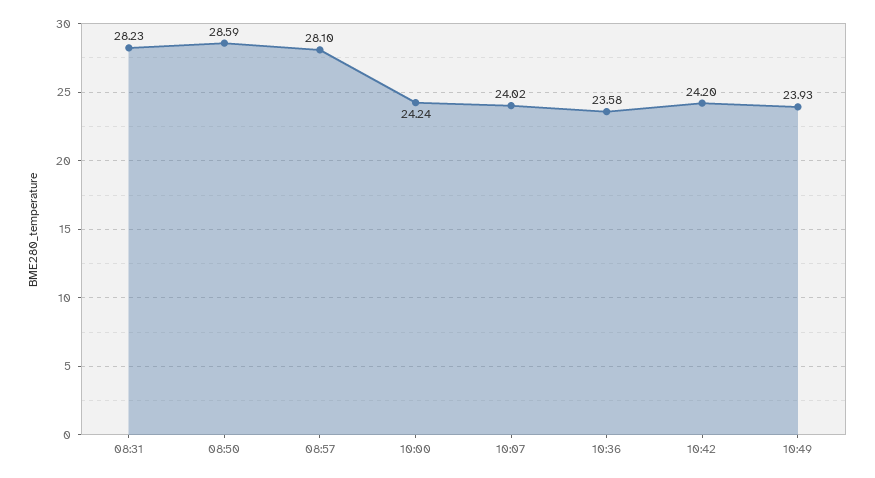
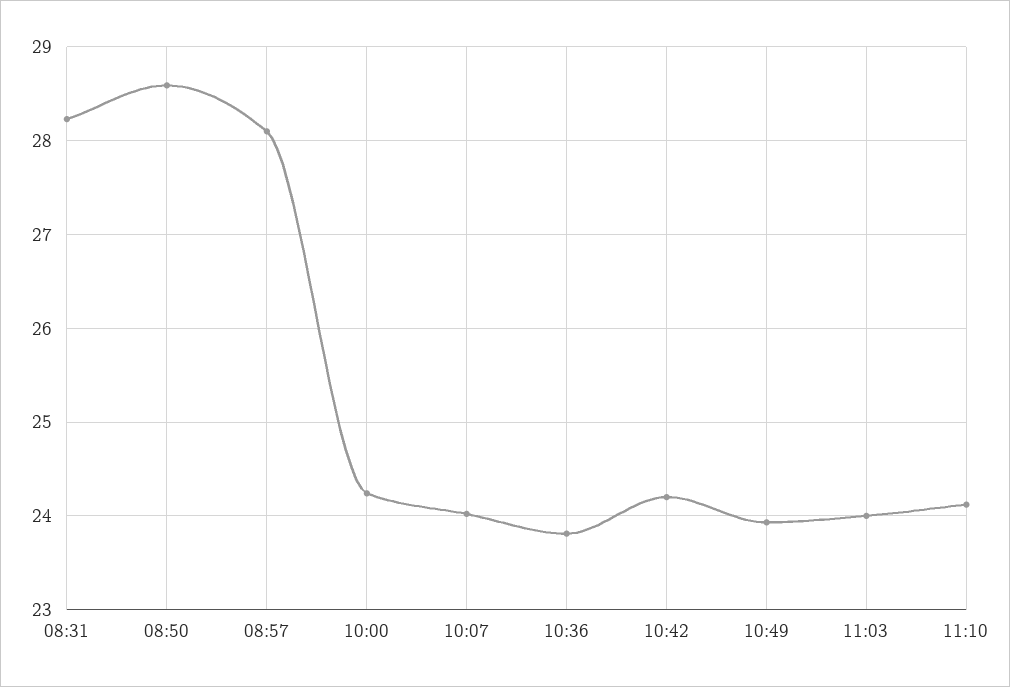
10:36: 23.58 -> 23.8
11:03: none -> 24
11:10: none -> 24.1

